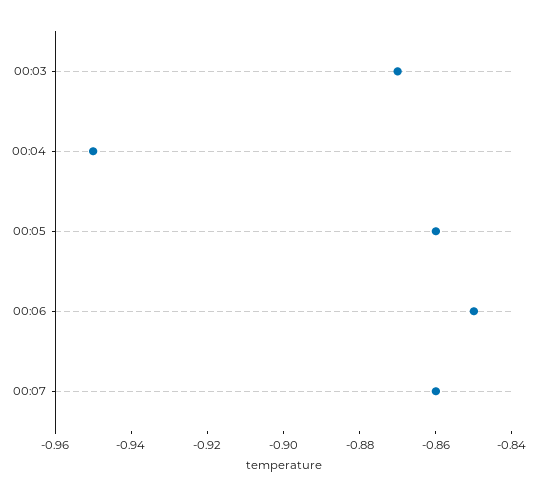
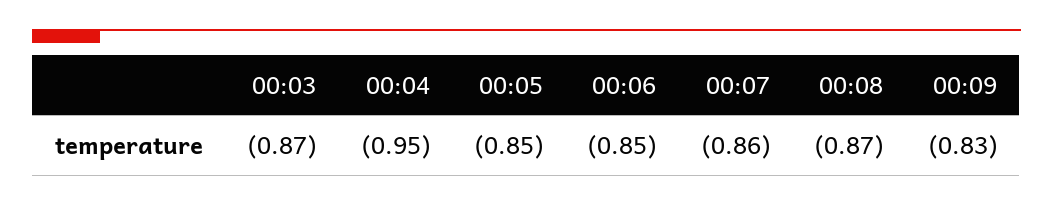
00:05: -0.86 -> -0.85
00:08: none -> -0.87
00:09: none -> -0.83

